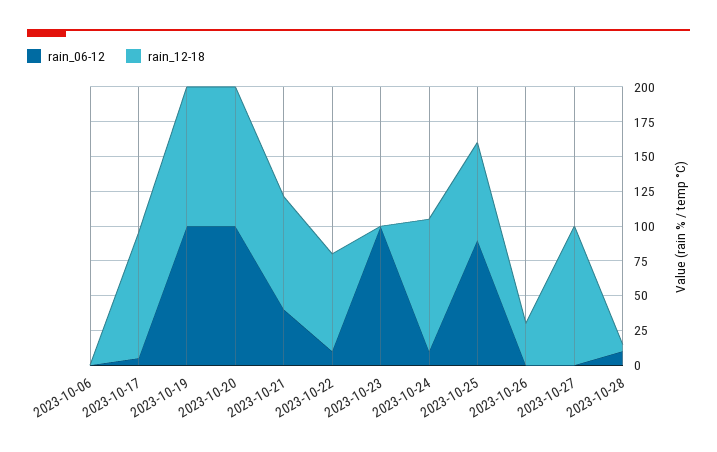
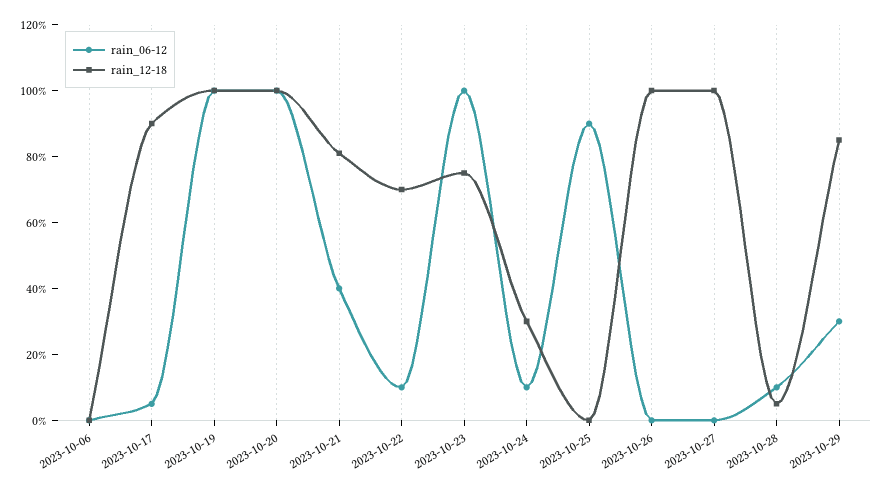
rain_12-18, 2023-10-23: 0 -> 75
rain_12-18, 2023-10-24: 100 -> 30
rain_12-18, 2023-10-25: 75 -> 0
rain_12-18, 2023-10-26: 25 -> 100
rain_06-12, 2023-10-29: none -> 30
rain_12-18, 2023-10-29: none -> 85

